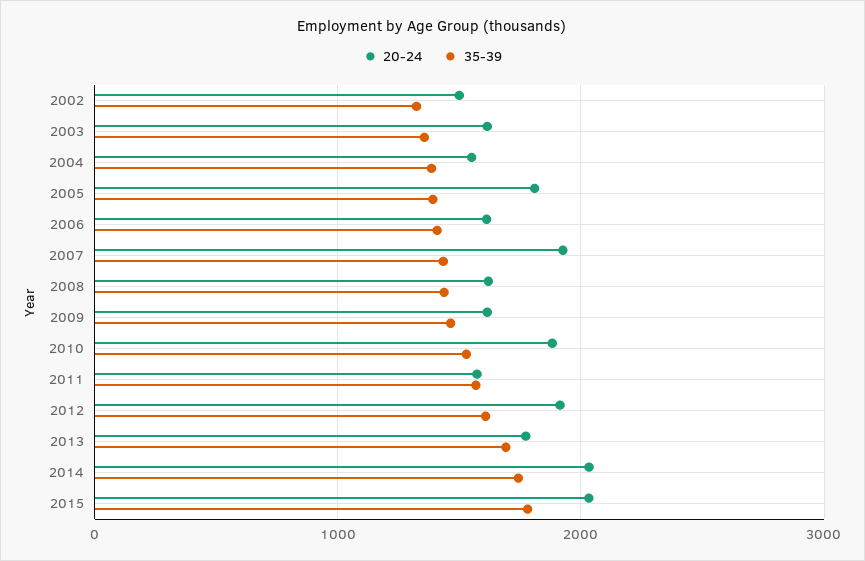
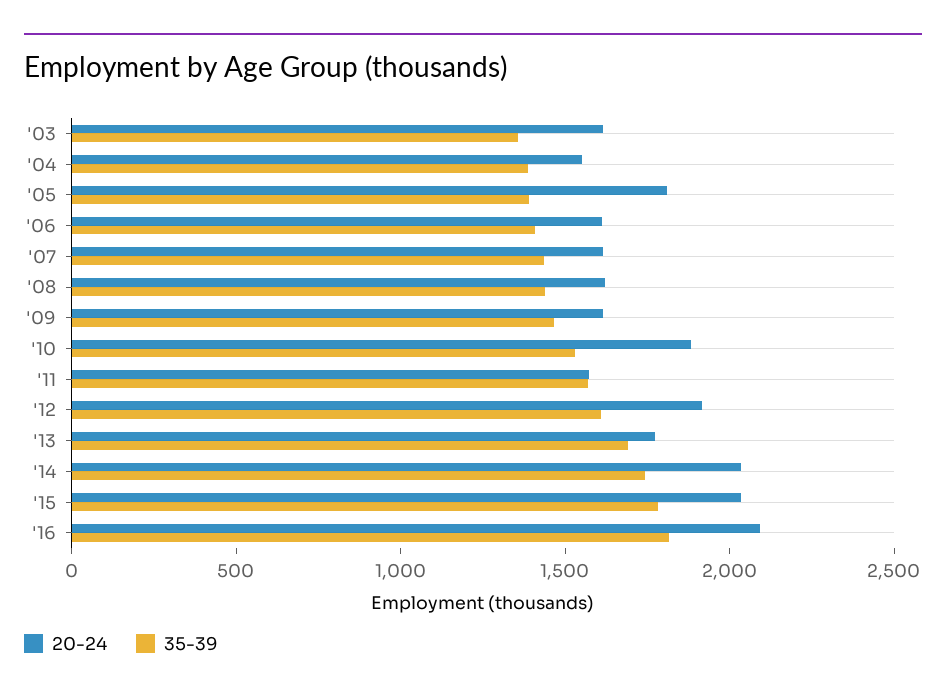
20-24, 2002: 1500 -> none
35-39, 2002: 1300 -> none
20-24, 2007: 1900 -> 1600
20-24, '16: none -> 2100
35-39, '16: none -> 1800

